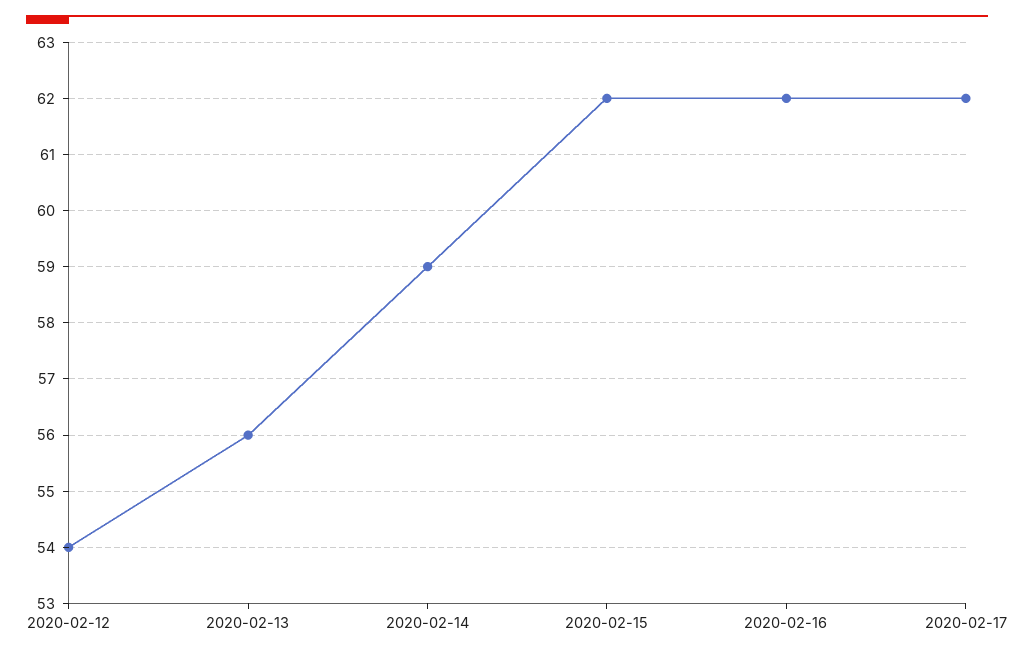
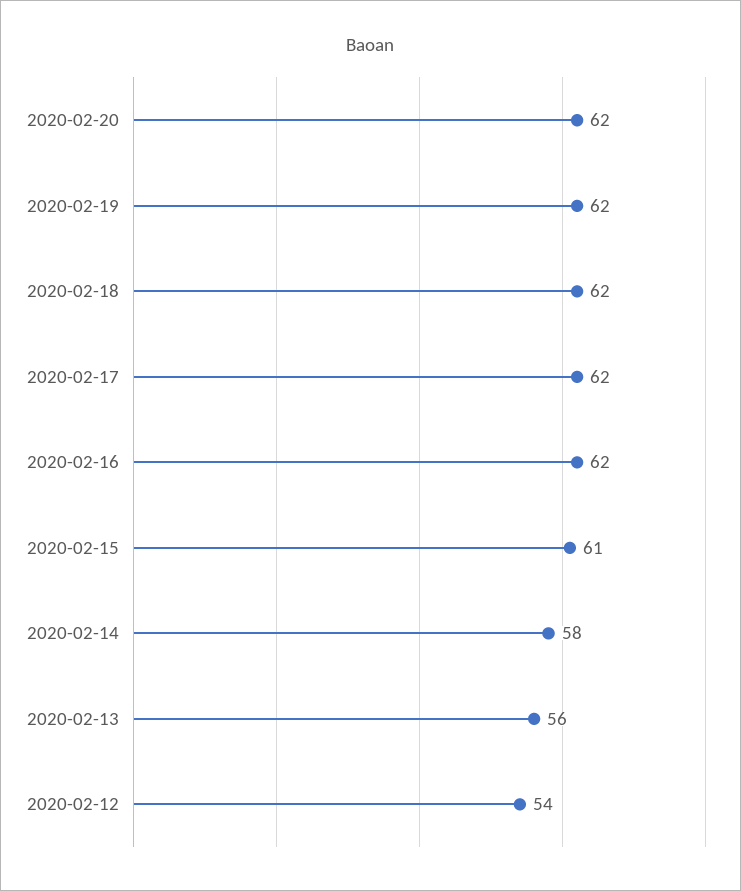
2020-02-14: 59 -> 58
2020-02-15: 62 -> 61
2020-02-20: none -> 62
2020-02-19: none -> 62
2020-02-18: none -> 62

